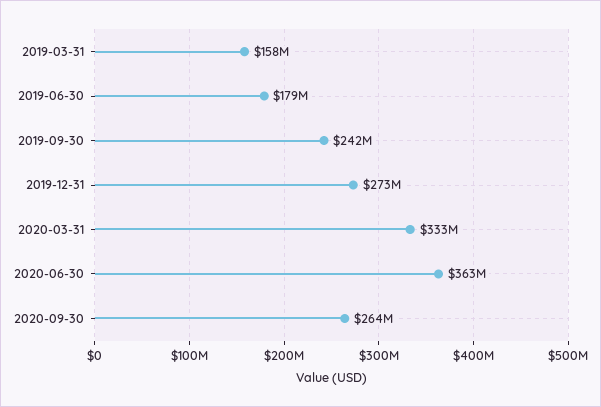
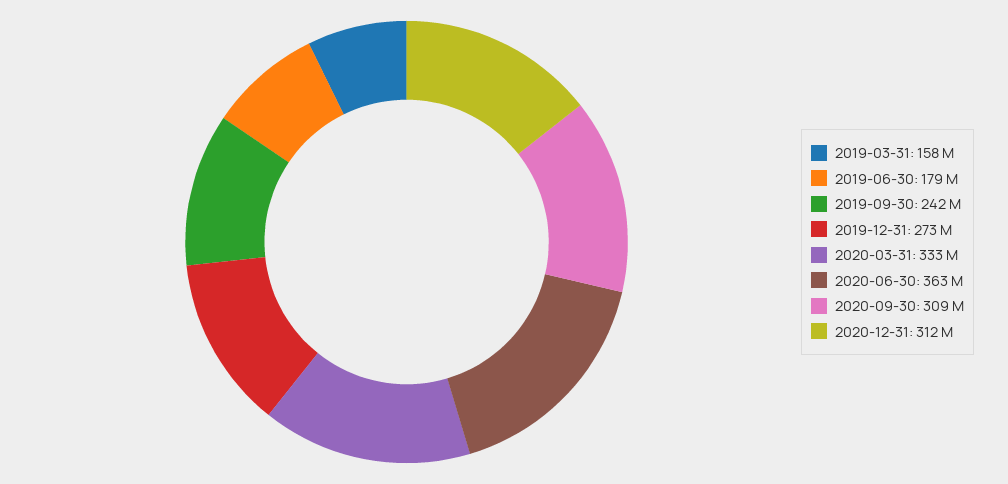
2020-09-30: 264000000 -> 309000000
2020-12-31: none -> 312000000

